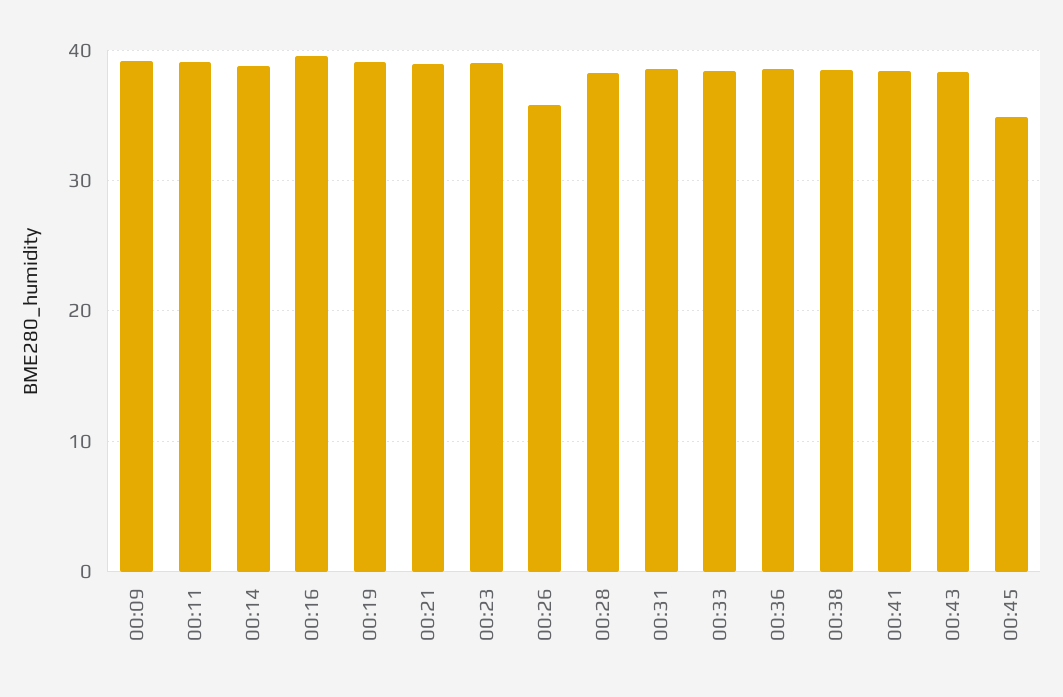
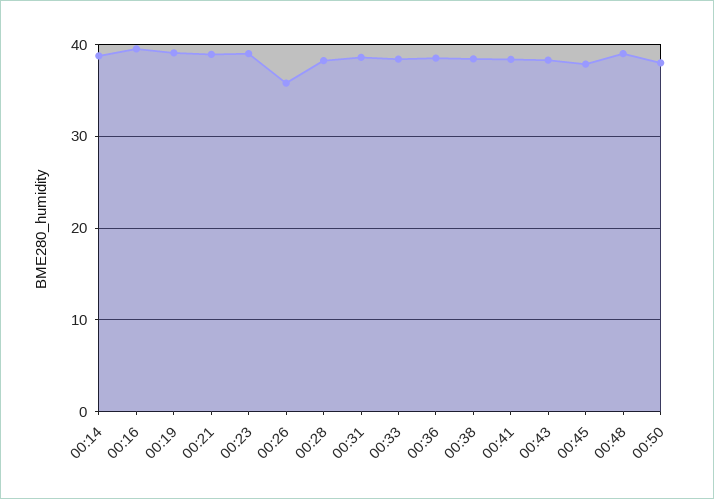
00:09: 39 -> none
00:11: 39 -> none
00:45: 35 -> 38
00:48: none -> 39
00:50: none -> 38

